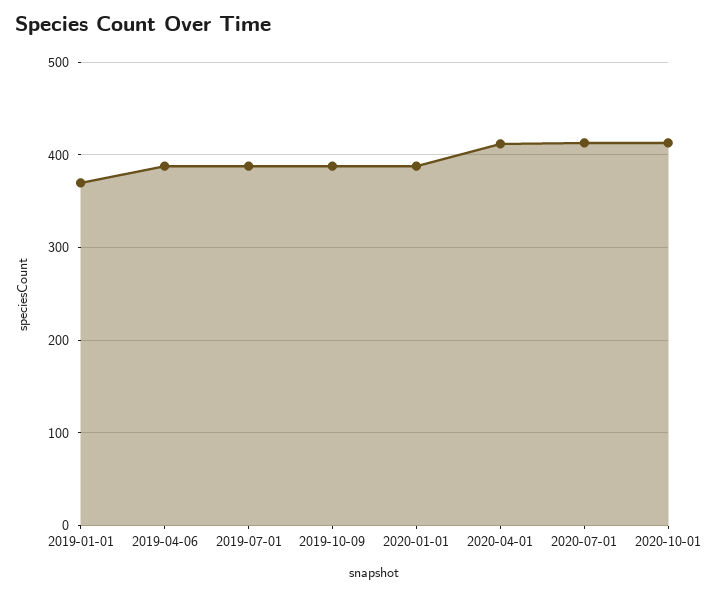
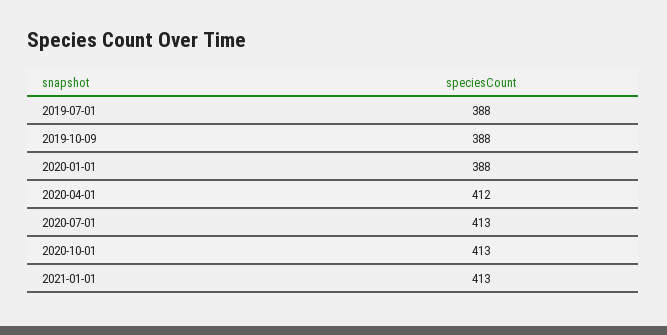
2019-01-01: 370 -> none
2019-04-06: 390 -> none
2021-01-01: none -> 413

